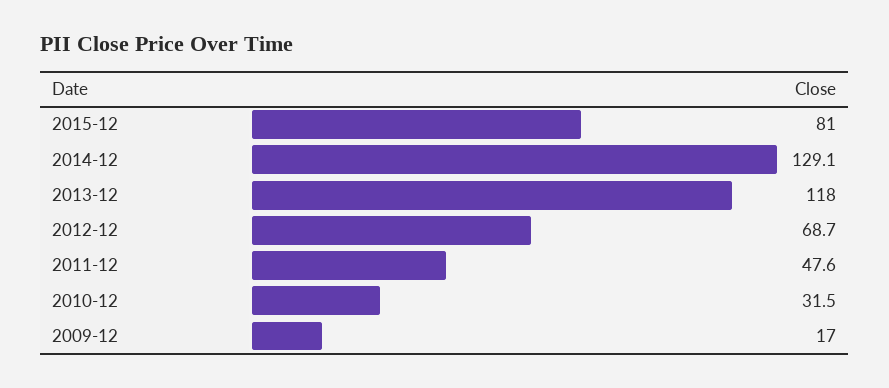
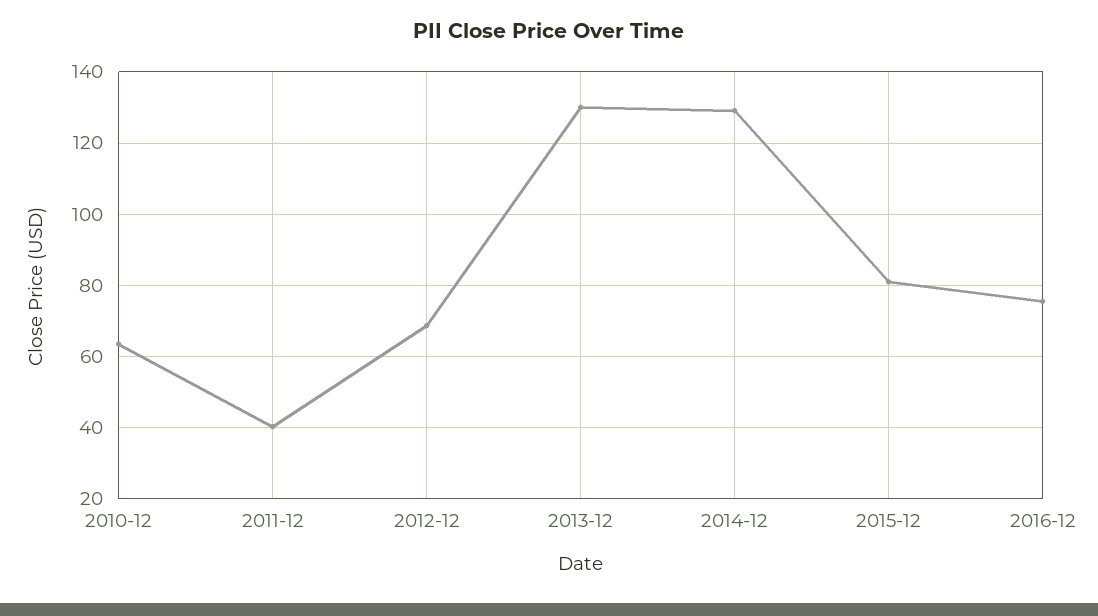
2013-12: 118 -> 130
2011-12: 47.6 -> 40
2010-12: 31.5 -> 64
2009-12: 17 -> none
2016-12: none -> 76

